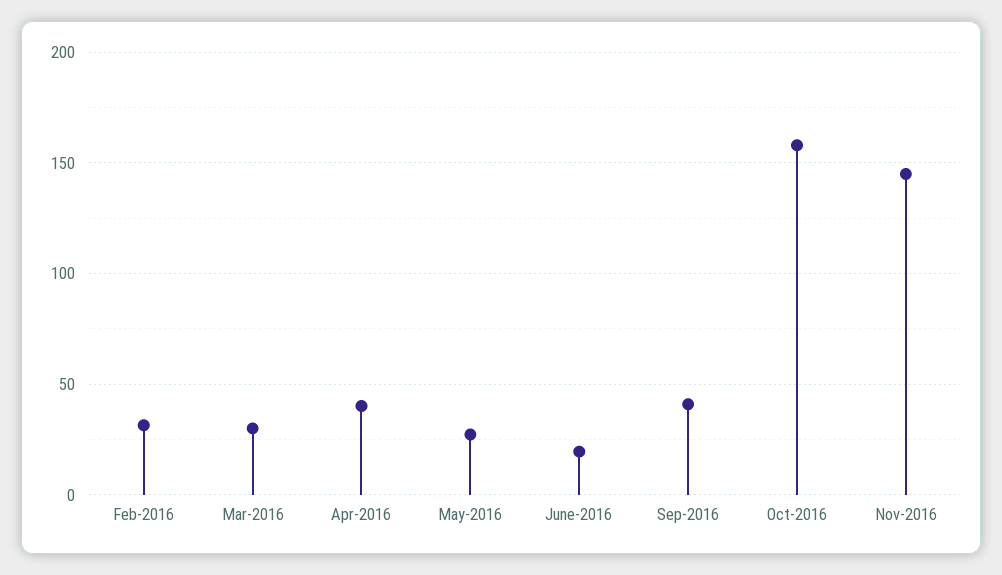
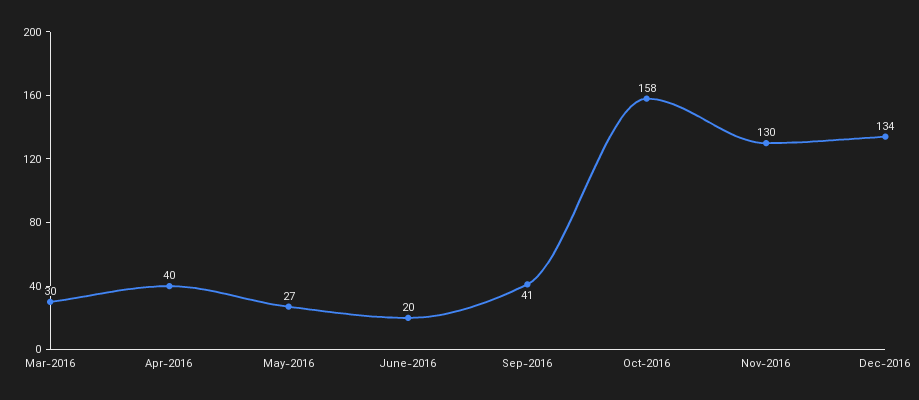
Feb-2016: 30 -> none
Nov-2016: 145 -> 130
Dec-2016: none -> 134

